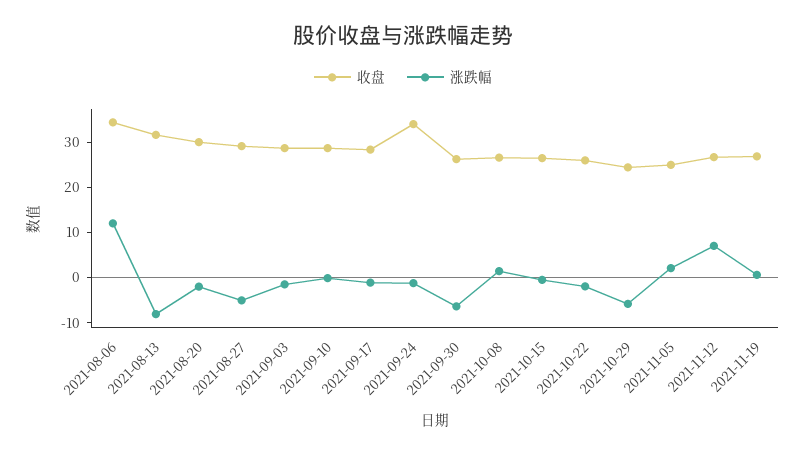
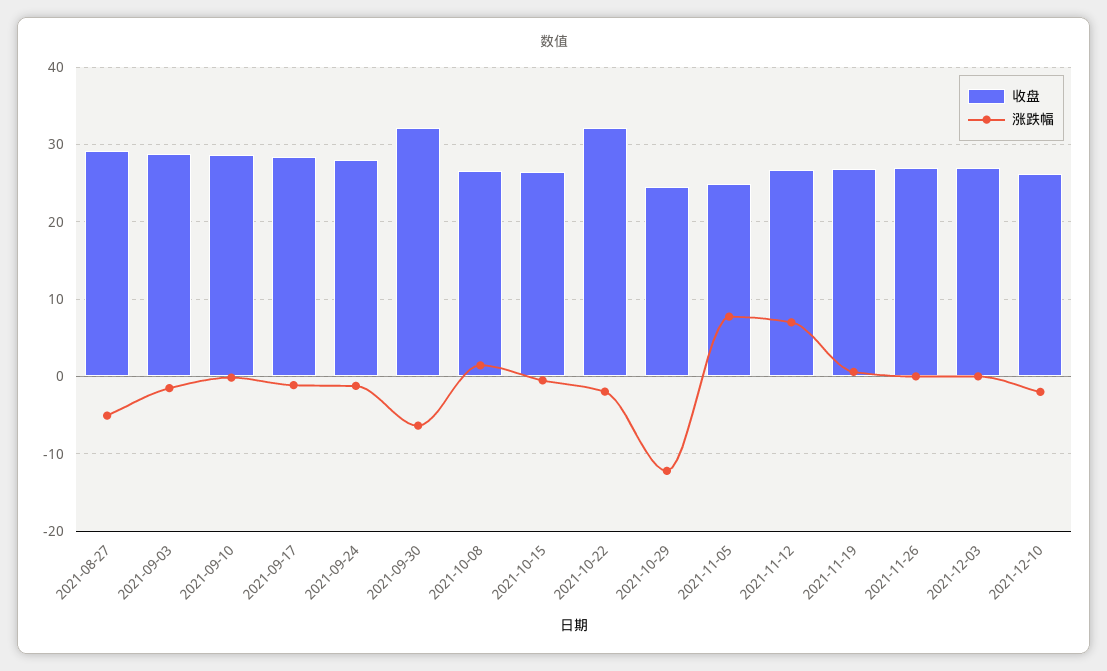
收盘, 2021-08-06: 34 -> none
涨跌幅, 2021-08-06: 12 -> none
收盘, 2021-08-13: 32 -> none
涨跌幅, 2021-08-13: -8 -> none
收盘, 2021-08-20: 30 -> none
涨跌幅, 2021-08-20: -2 -> none
收盘, 2021-09-24: 34 -> 28
收盘, 2021-09-30: 26 -> 32
收盘, 2021-10-22: 26 -> 32
涨跌幅, 2021-10-29: -6 -> -12
涨跌幅, 2021-11-05: 2 -> 8
收盘, 2021-11-26: none -> 27
涨跌幅, 2021-11-26: none -> 0
收盘, 2021-12-03: none -> 27
涨跌幅, 2021-12-03: none -> 0
收盘, 2021-12-10: none -> 26
涨跌幅, 2021-12-10: none -> -2

